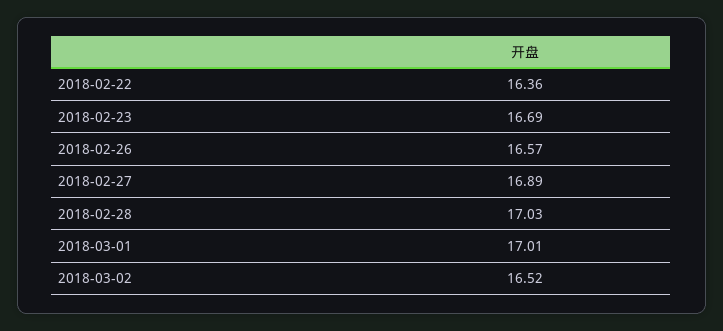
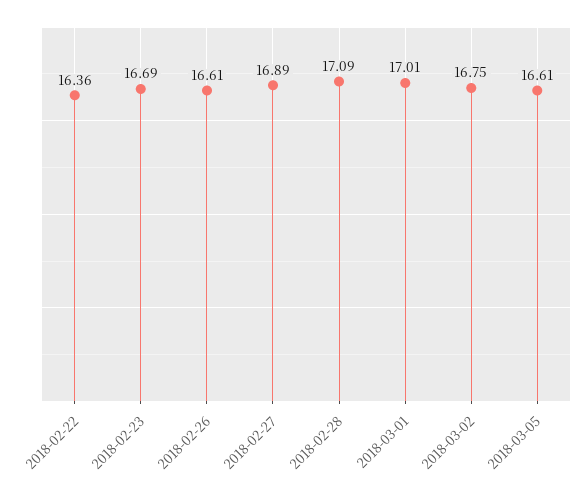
2018-02-26: 16.57 -> 16.61
2018-02-28: 17.03 -> 17.09
2018-03-02: 16.52 -> 16.75
2018-03-05: none -> 16.61

